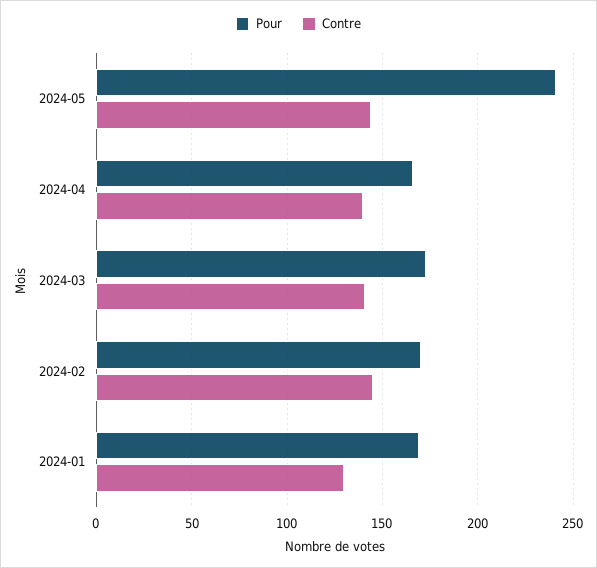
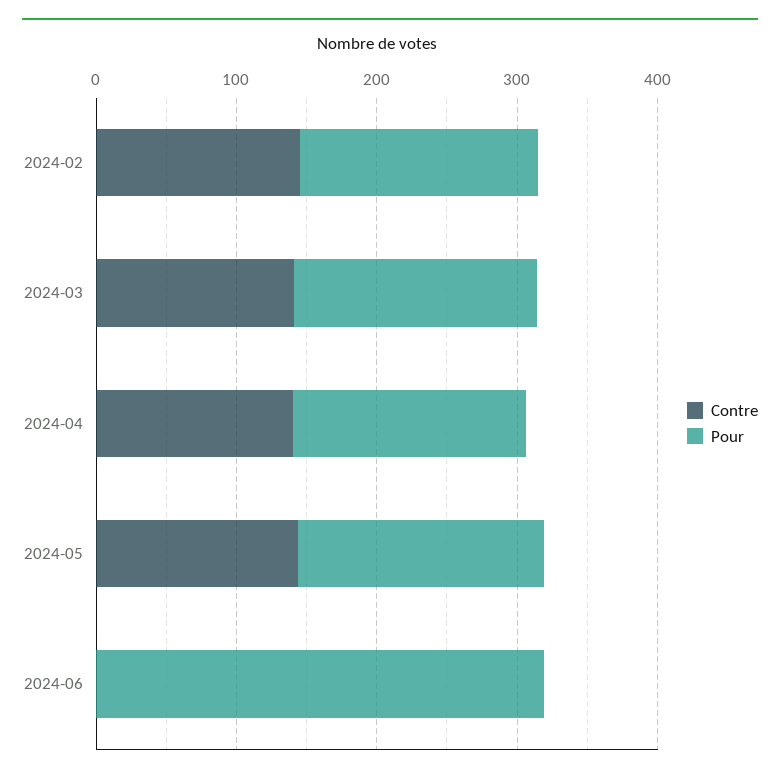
Pour, 2024-05: 240 -> 180
Pour, 2024-01: 170 -> none
Contre, 2024-01: 130 -> none
Contre, 2024-06: none -> 0
Pour, 2024-06: none -> 320

